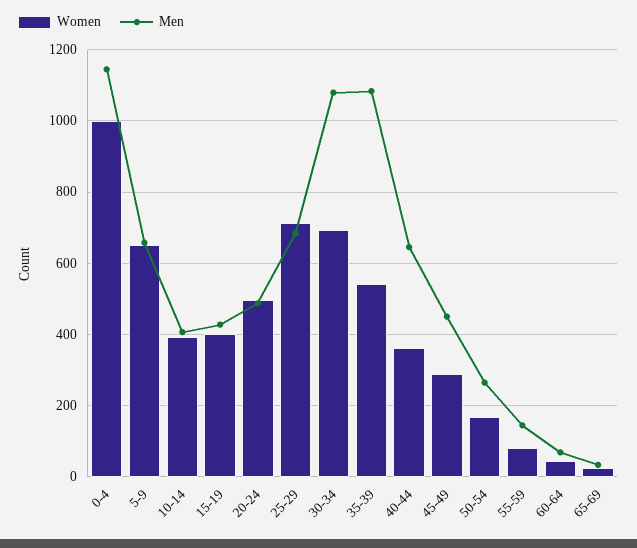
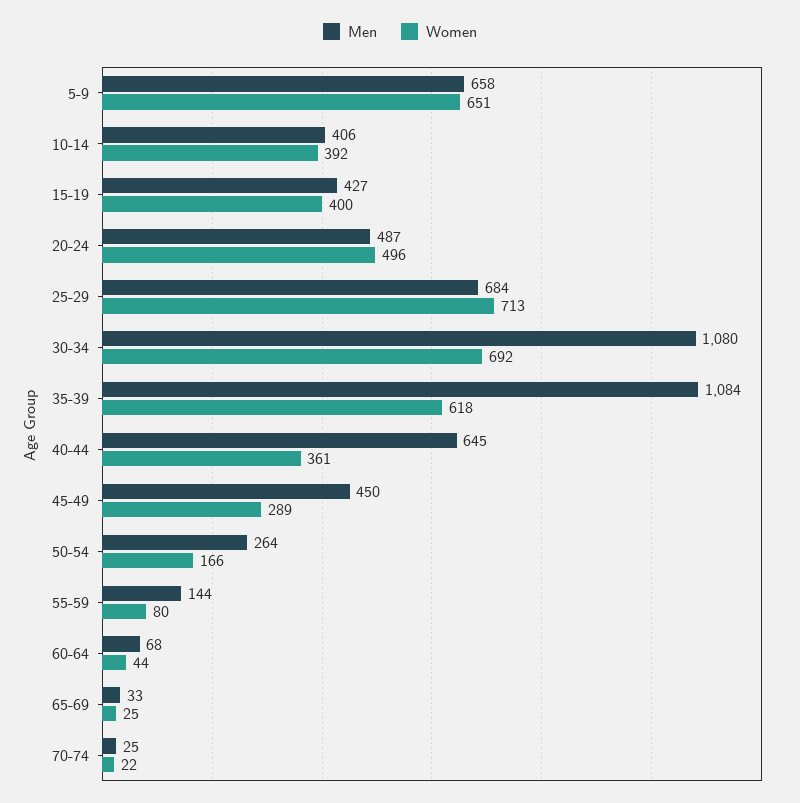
Women, 0-4: 1000 -> none
Men, 0-4: 1140 -> none
Women, 35-39: 540 -> 618
Men, 70-74: none -> 25
Women, 70-74: none -> 22

